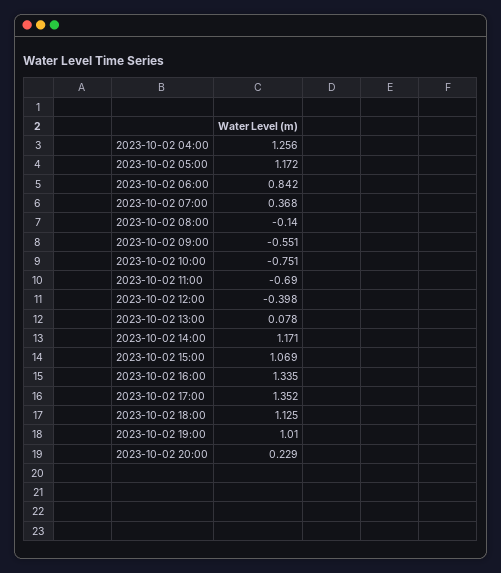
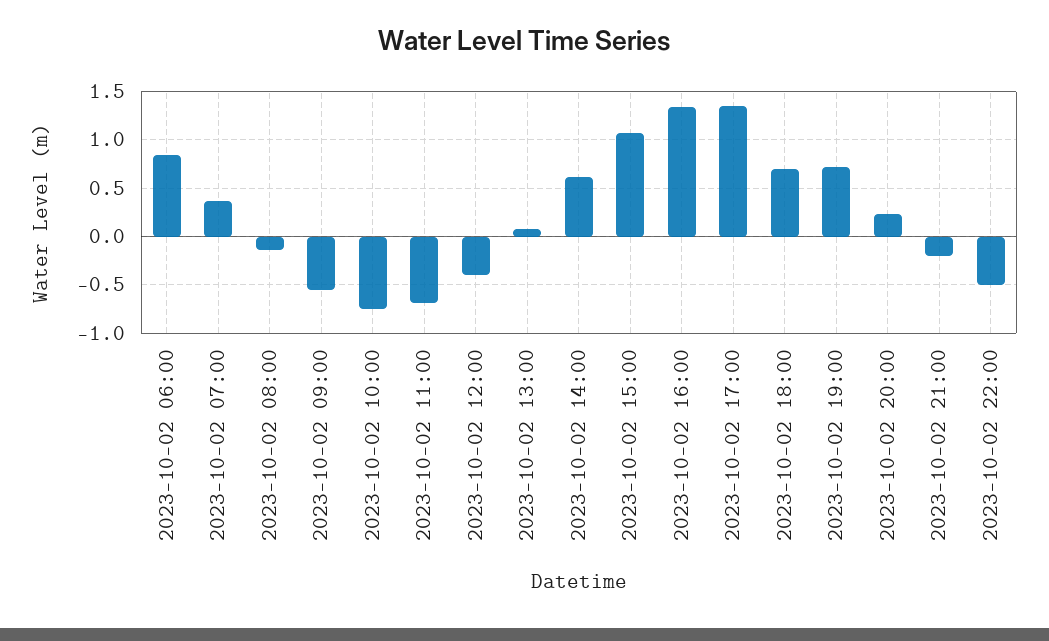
2023-10-02 04:00: 1.256 -> none
2023-10-02 05:00: 1.172 -> none
2023-10-02 14:00: 1.171 -> 0.6
2023-10-02 18:00: 1.125 -> 0.7
2023-10-02 19:00: 1.01 -> 0.7
2023-10-02 21:00: none -> -0.2
2023-10-02 22:00: none -> -0.5

